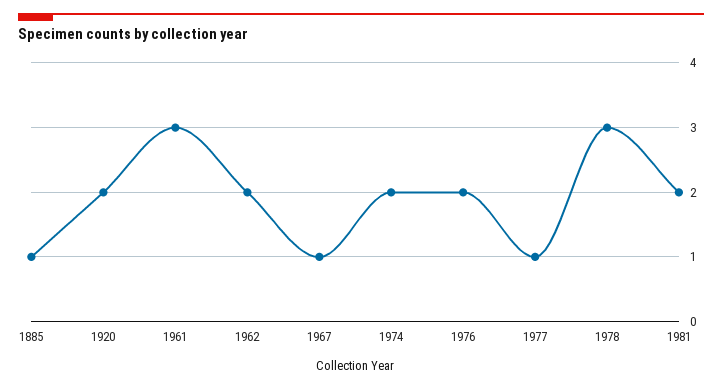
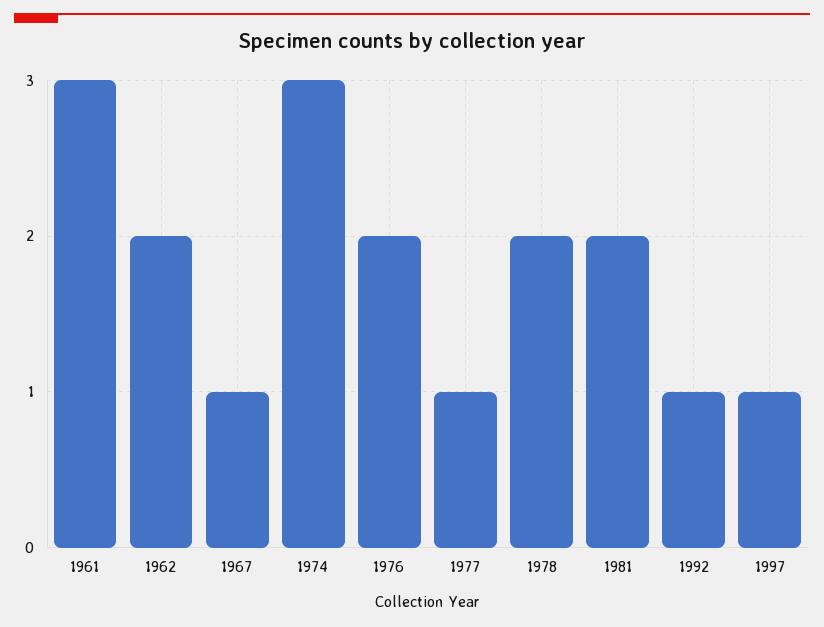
1885: 1 -> none
1920: 2 -> none
1974: 2 -> 3
1978: 3 -> 2
1992: none -> 1
1997: none -> 1

